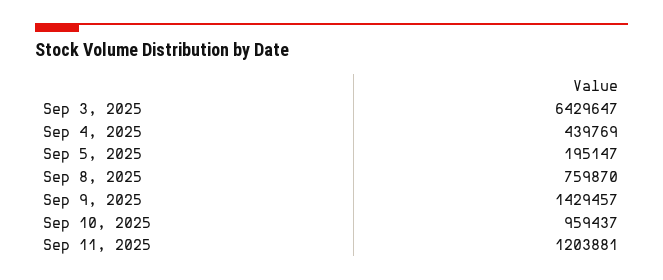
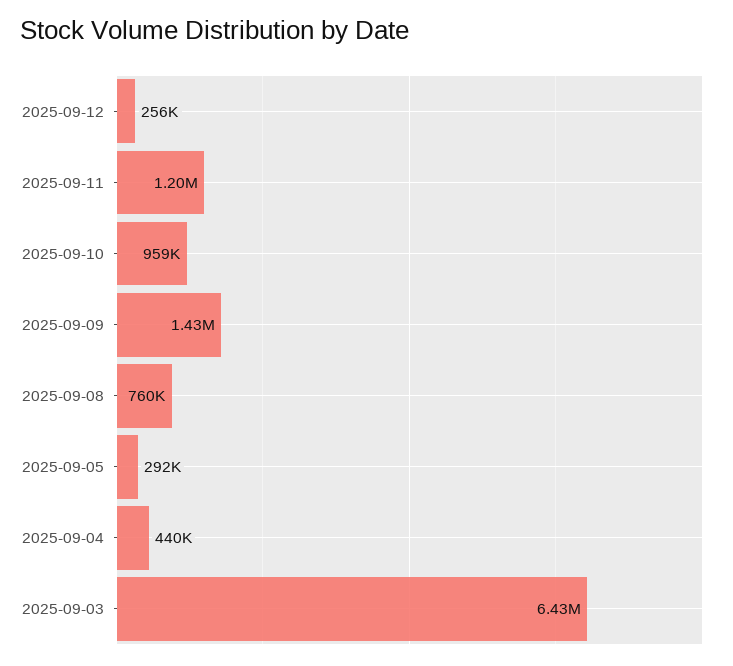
Sep 5, 2025: 195147 -> 292000
2025-09-12: none -> 256000

